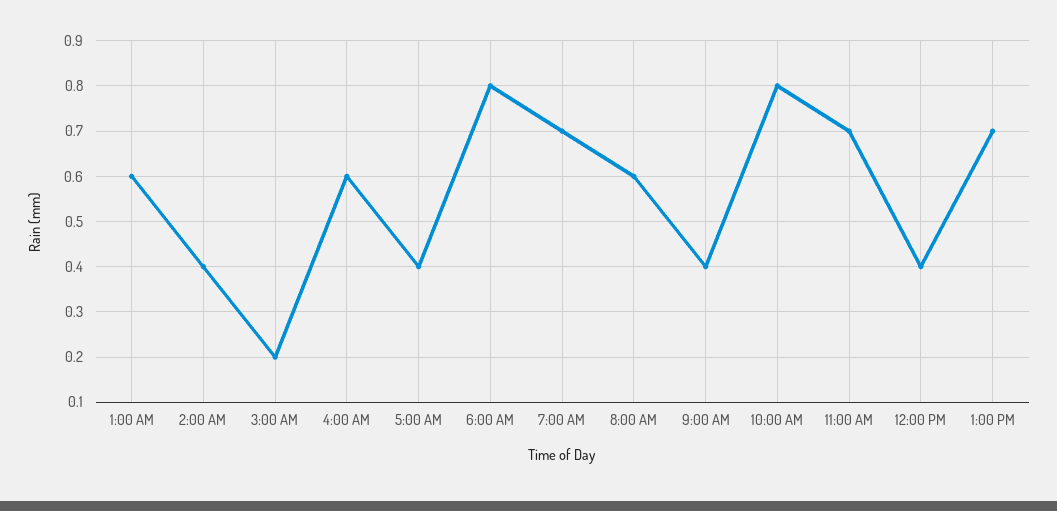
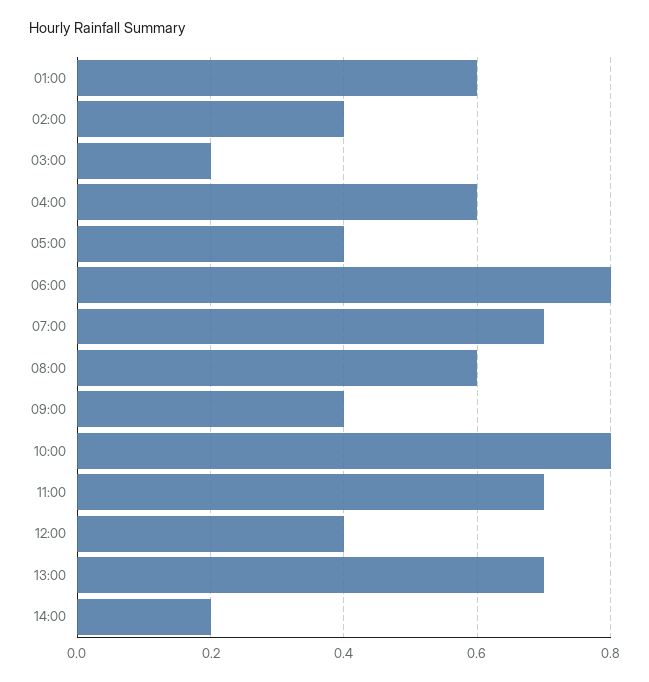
14:00: none -> 0.2

